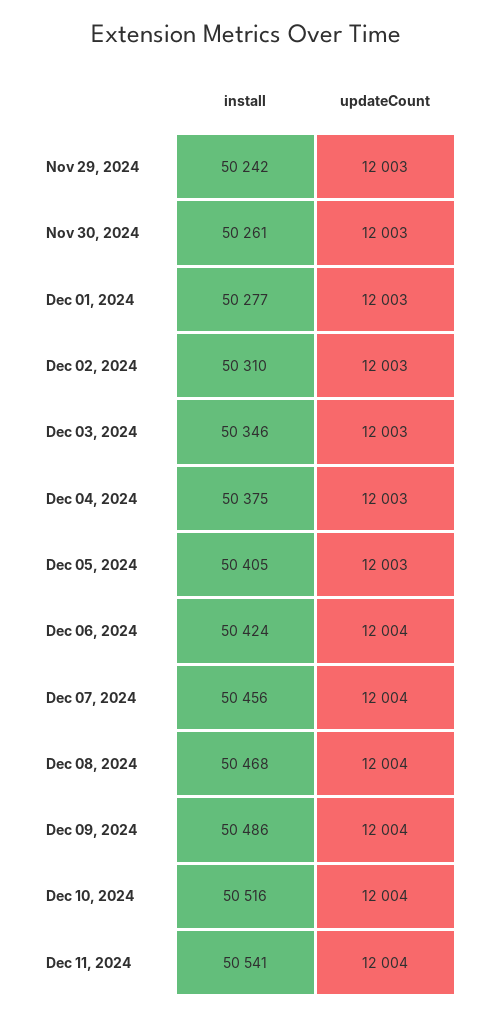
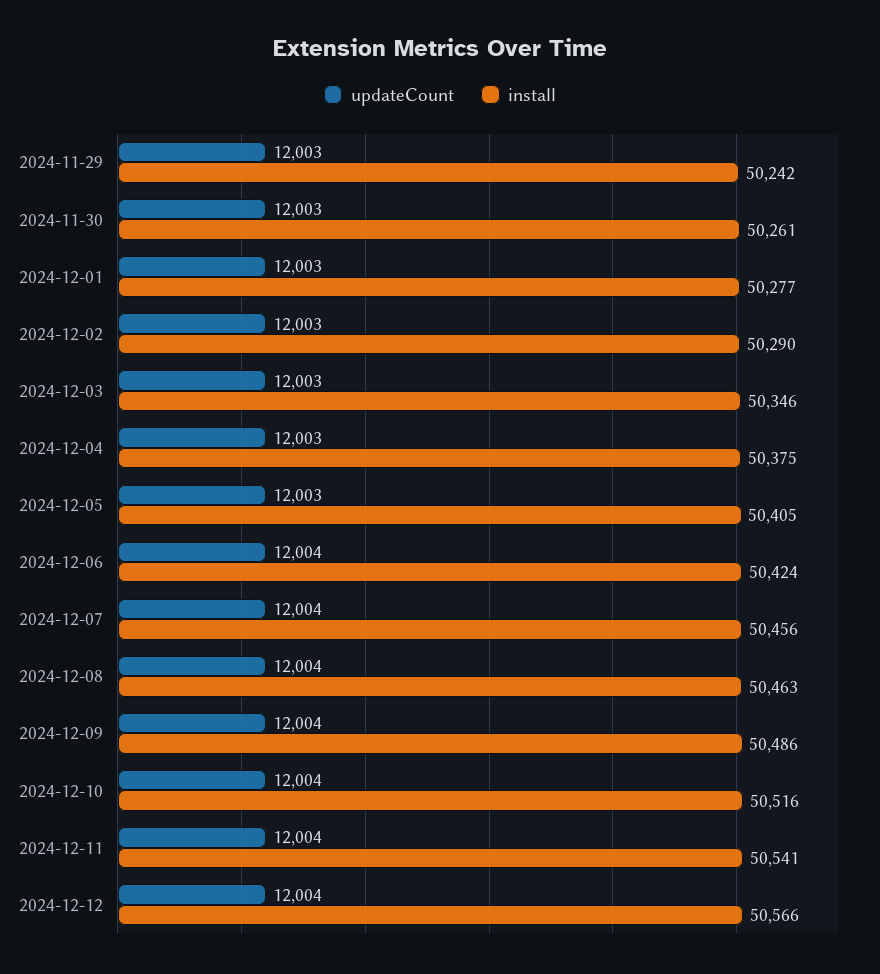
install, Dec 02, 2024: 50310 -> 50290
install, Dec 08, 2024: 50468 -> 50463
updateCount, 2024-12-12: none -> 12004
install, 2024-12-12: none -> 50566

